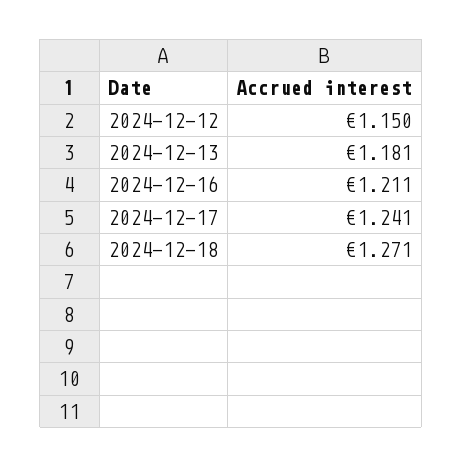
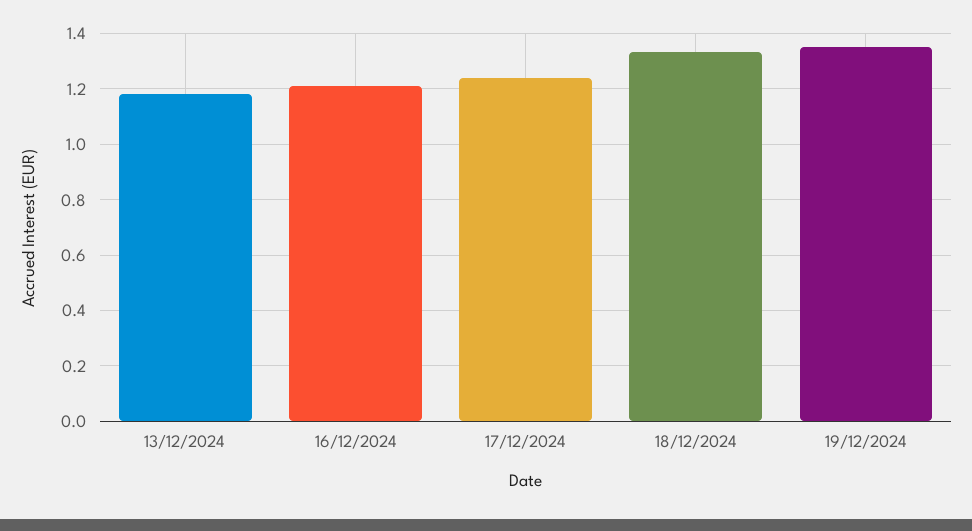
2024-12-12: 1.15 -> none
2024-12-18: 1.271 -> 1.325
19/12/2024: none -> 1.35

